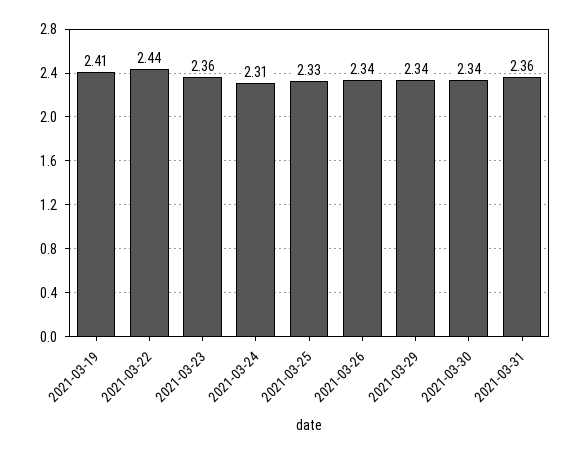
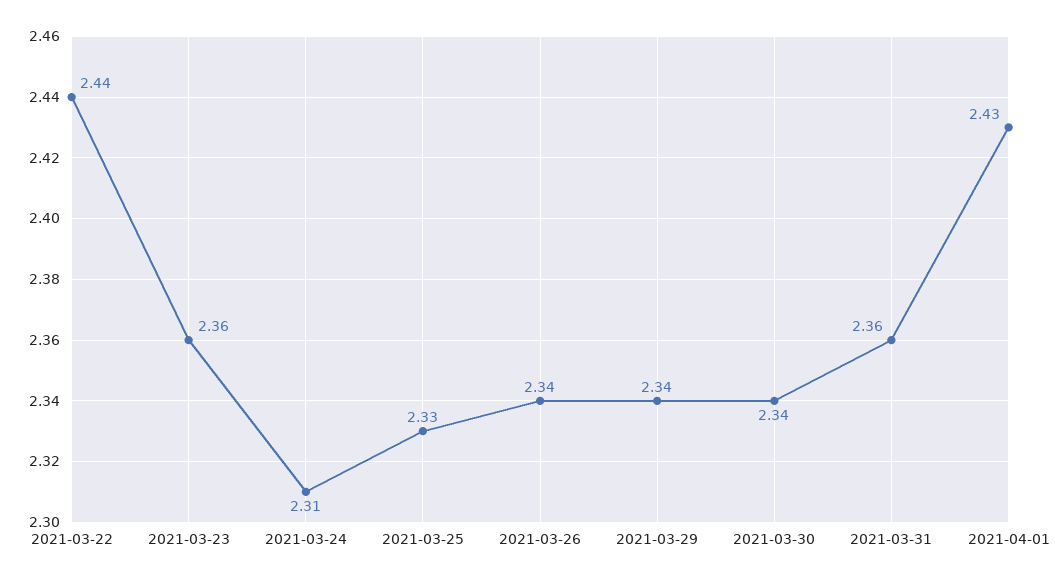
2021-03-19: 2.41 -> none
2021-04-01: none -> 2.43

